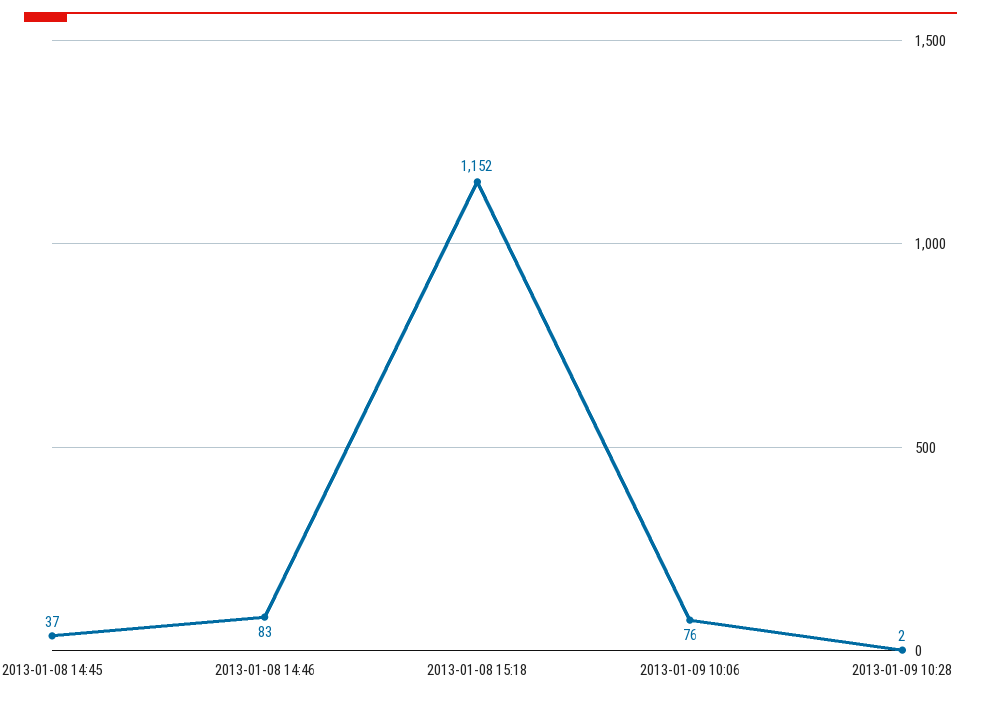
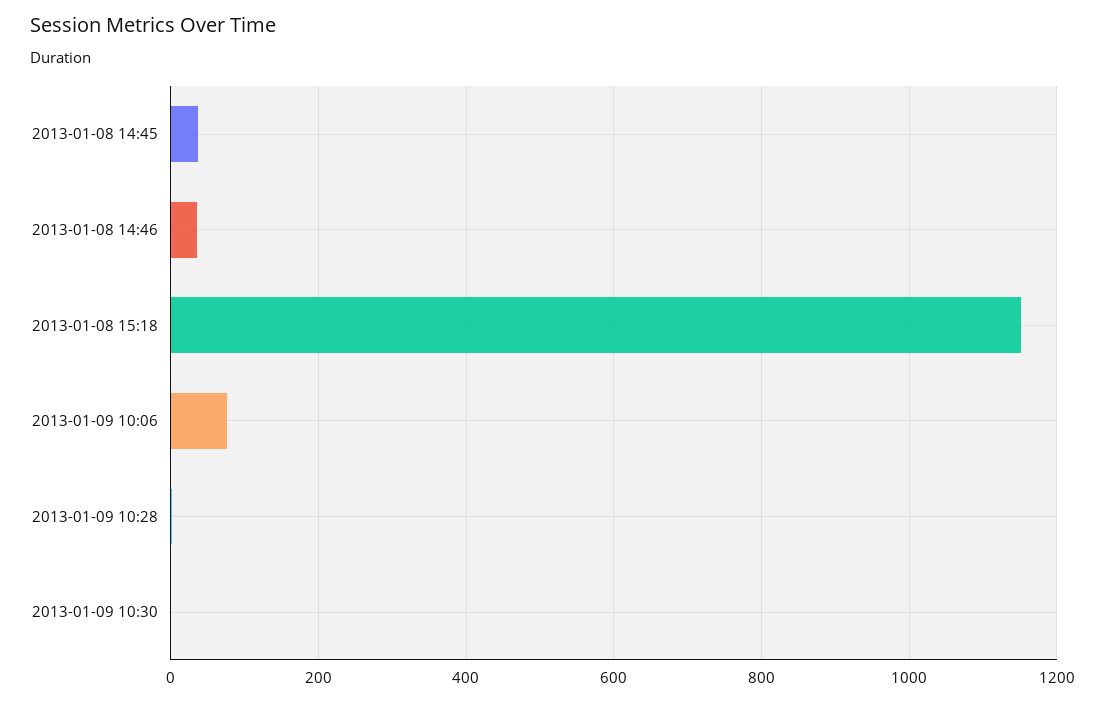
2013-01-08 14:46: 83 -> 40
2013-01-09 10:30: none -> 0

